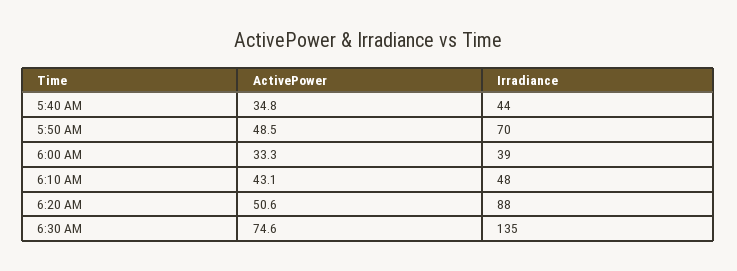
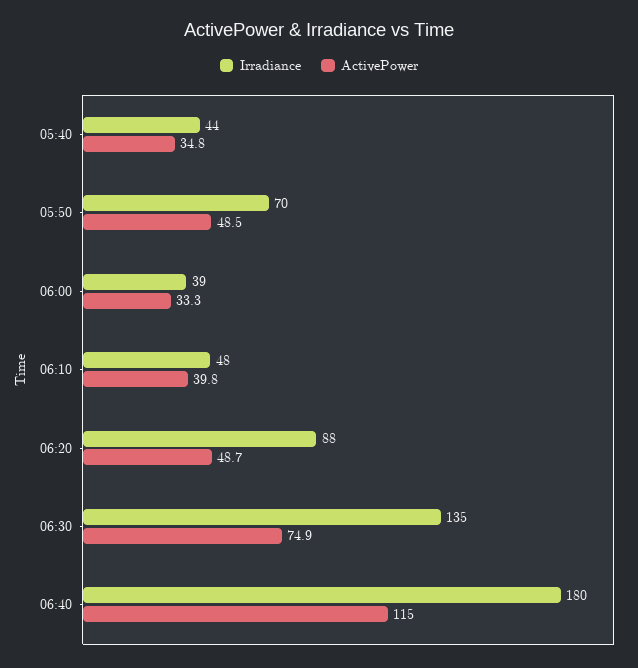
ActivePower, 6:10 AM: 43.1 -> 39.8
ActivePower, 6:20 AM: 50.6 -> 48.7
ActivePower, 6:30 AM: 74.6 -> 74.9
Irradiance, 06:40: none -> 180
ActivePower, 06:40: none -> 115

